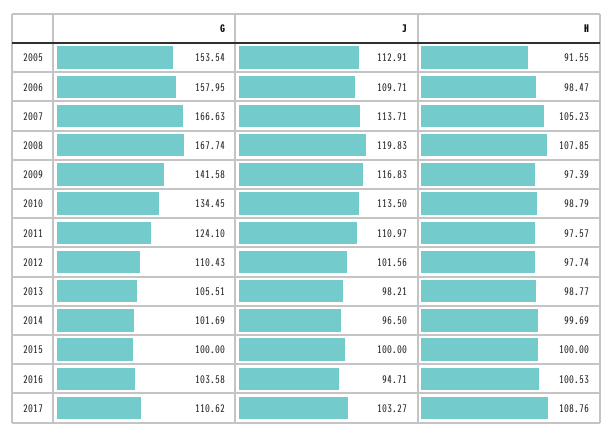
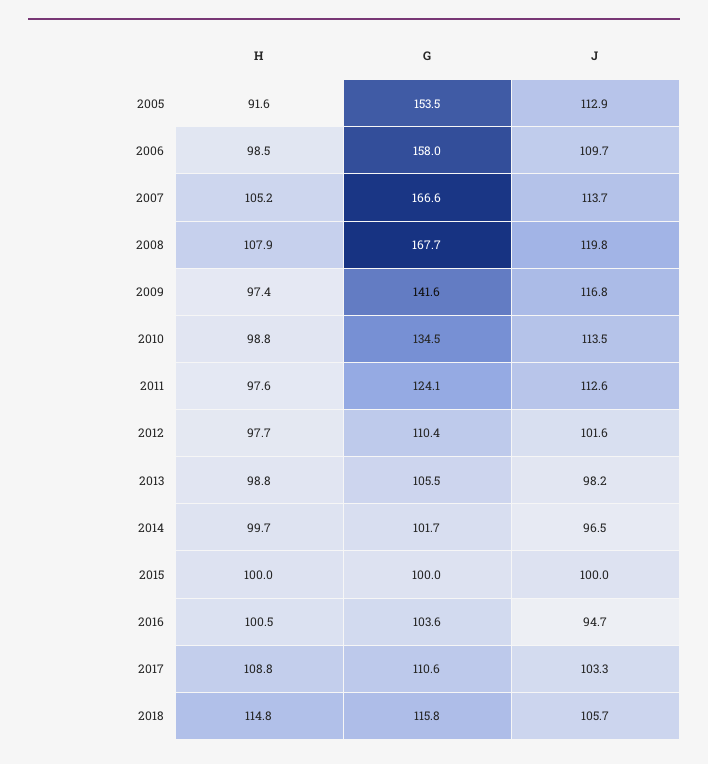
J, 2011: 110.97 -> 112.6
H, 2018: none -> 114.8
G, 2018: none -> 115.8
J, 2018: none -> 105.7

